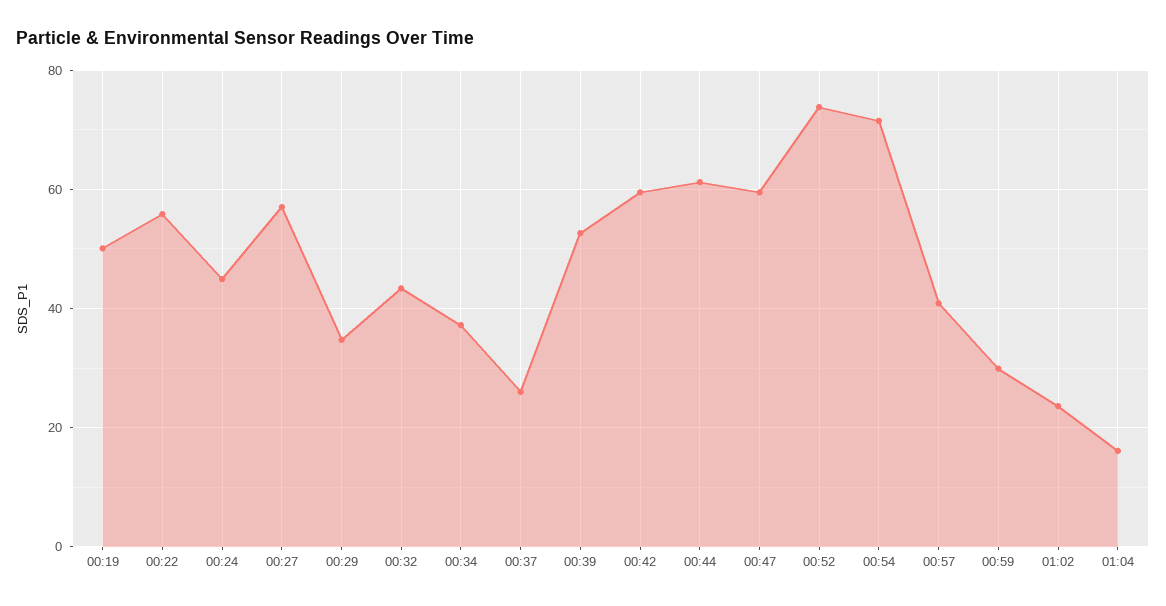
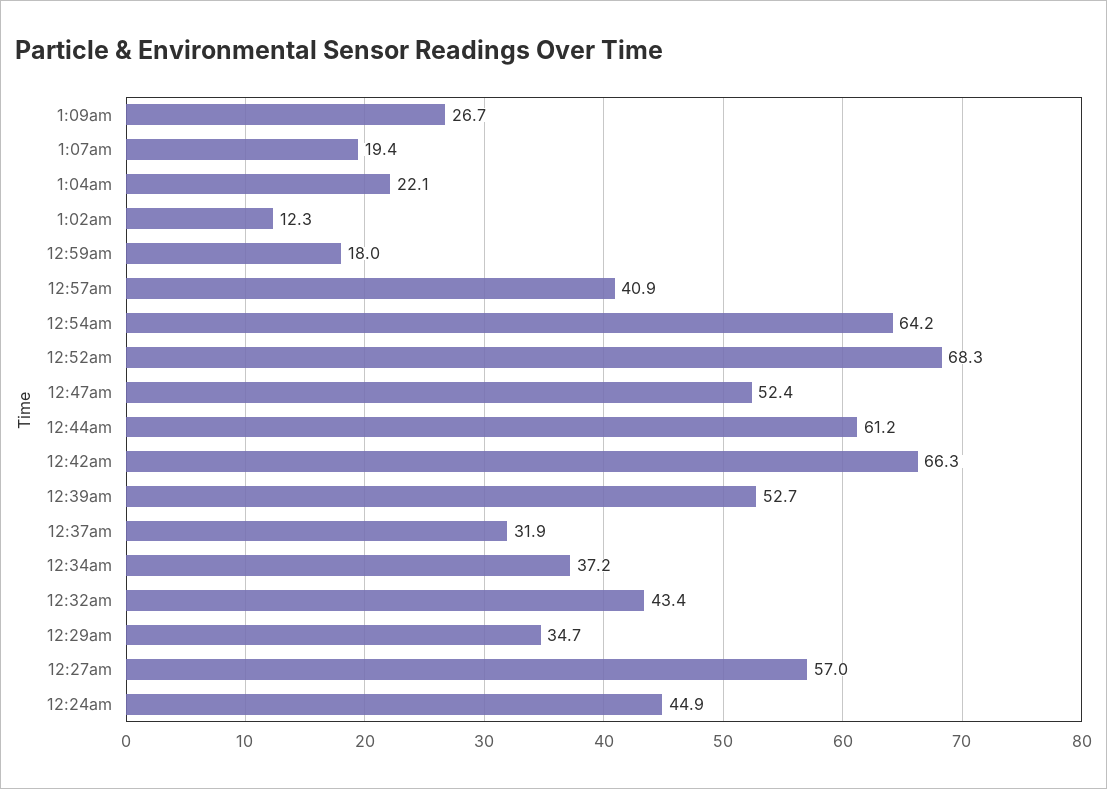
00:19: 50 -> none
00:22: 56 -> none
00:37: 26 -> 31.9
00:42: 60 -> 66.3
00:47: 60 -> 52.4
00:52: 74 -> 68.3
00:54: 72 -> 64.2
00:59: 30 -> 18
01:02: 24 -> 12.3
01:04: 16 -> 22.1
1:09am: none -> 26.7
1:07am: none -> 19.4

